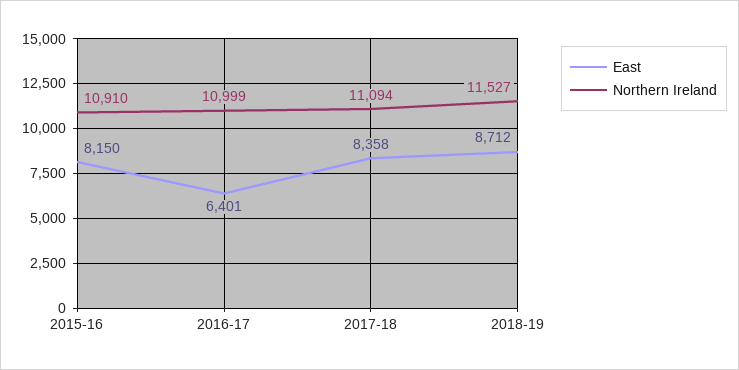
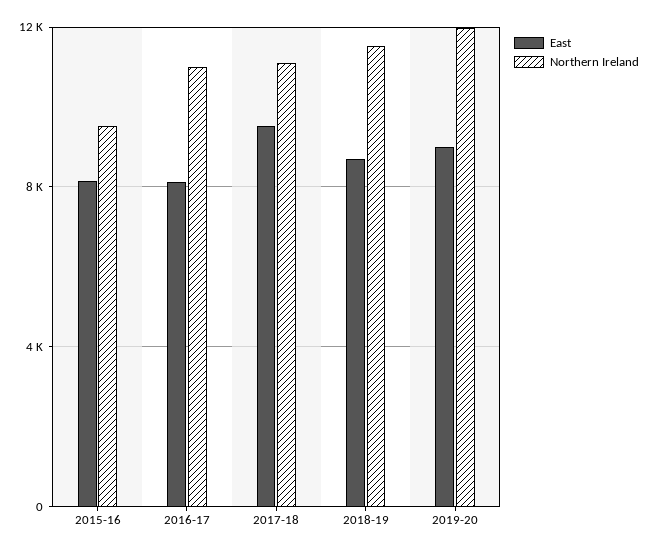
Northern Ireland, 2015-16: 10910 -> 9500
East, 2016-17: 6401 -> 8000
East, 2017-18: 8358 -> 9500
East, 2019-20: none -> 9000
Northern Ireland, 2019-20: none -> 12000

